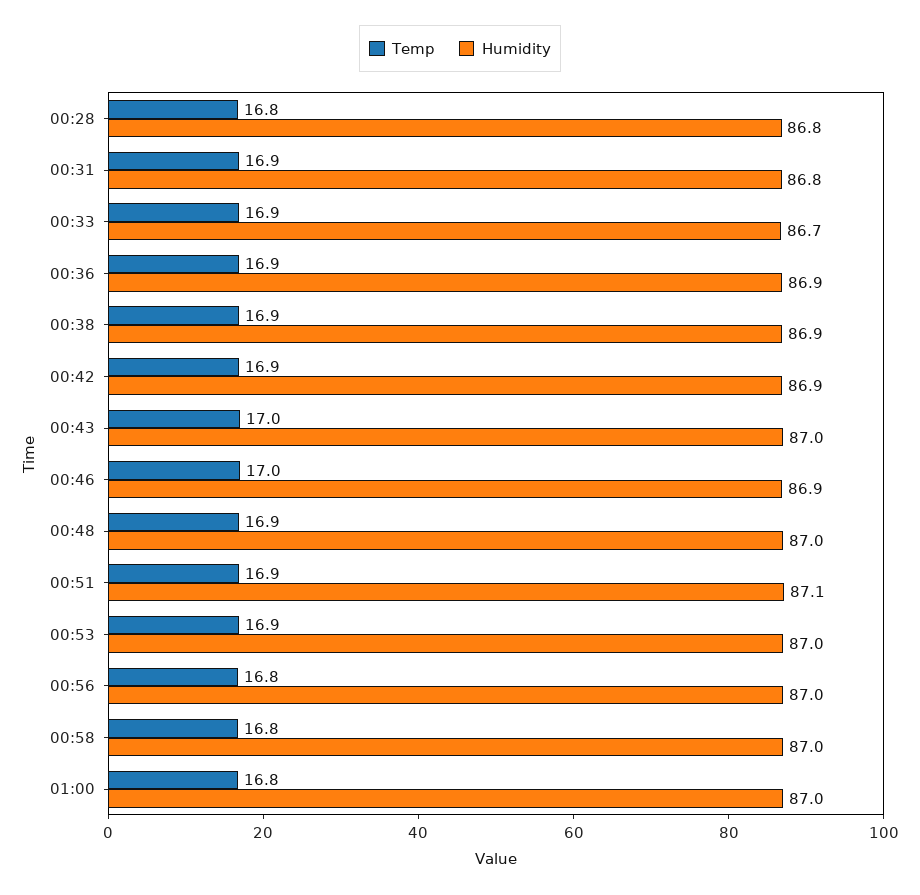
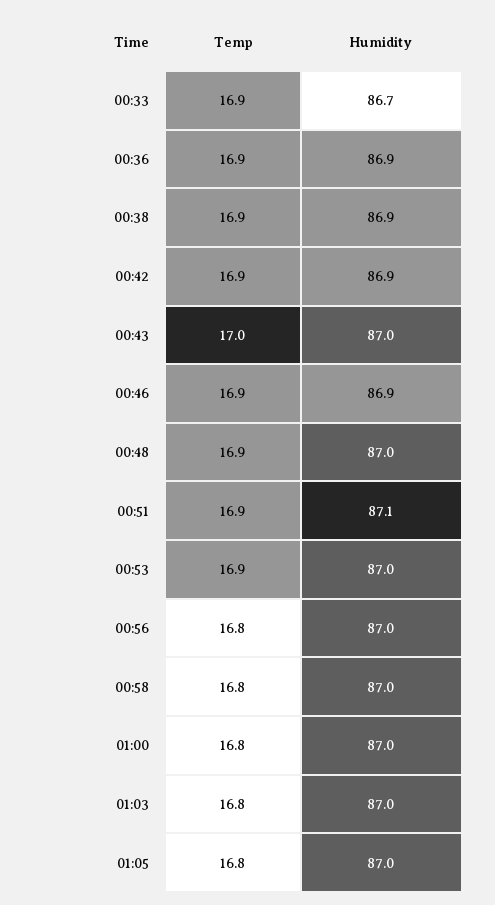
Temp, 00:28: 16.8 -> none
Humidity, 00:28: 86.8 -> none
Temp, 00:31: 16.9 -> none
Humidity, 00:31: 86.8 -> none
Temp, 00:46: 17 -> 16.9
Temp, 01:03: none -> 16.8
Humidity, 01:03: none -> 87
Temp, 01:05: none -> 16.8
Humidity, 01:05: none -> 87

